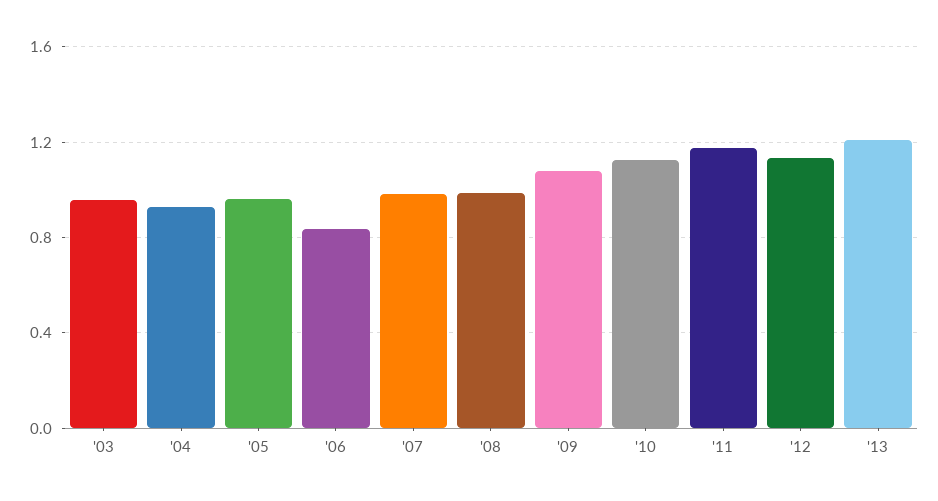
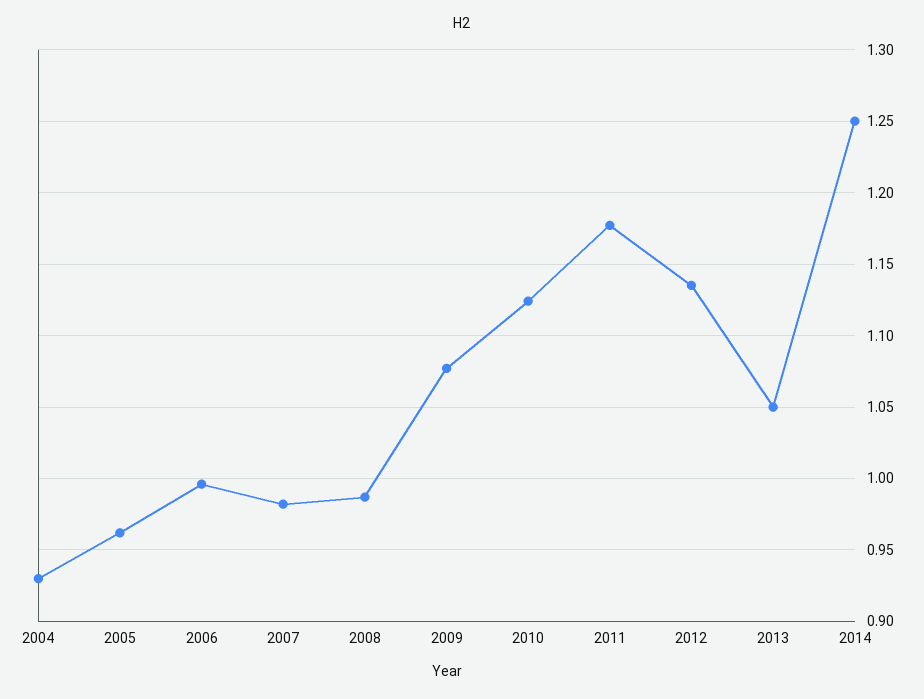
'03: 0.95 -> none
'06: 0.85 -> 0.995
'13: 1.2 -> 1.05
2014: none -> 1.25

